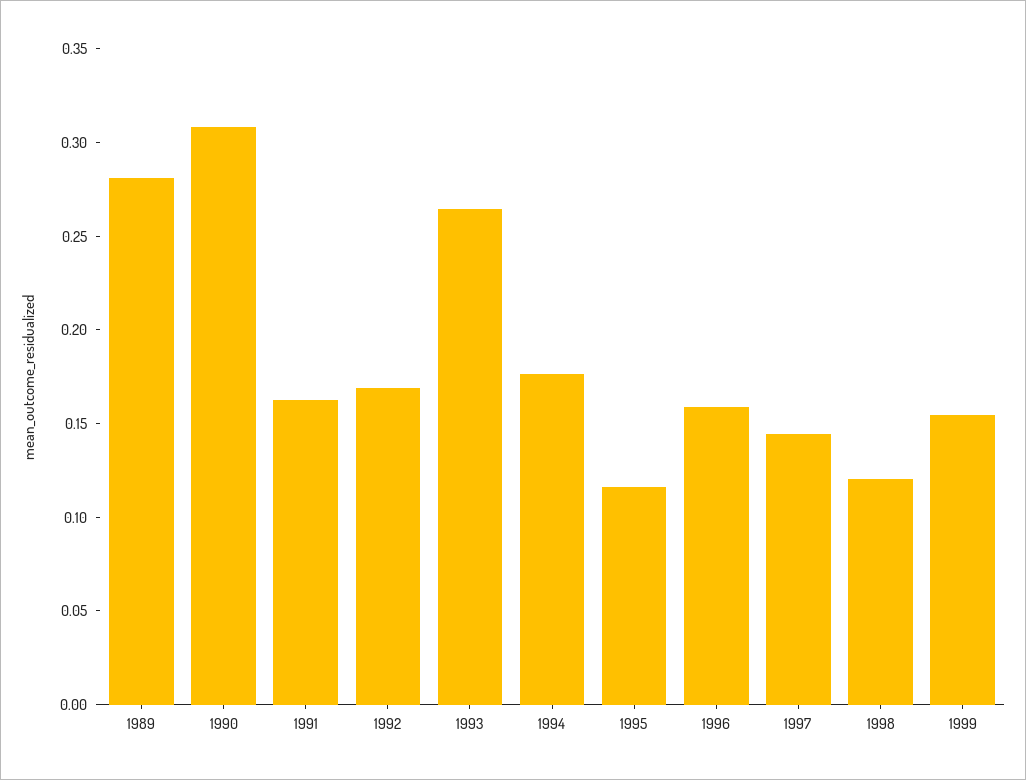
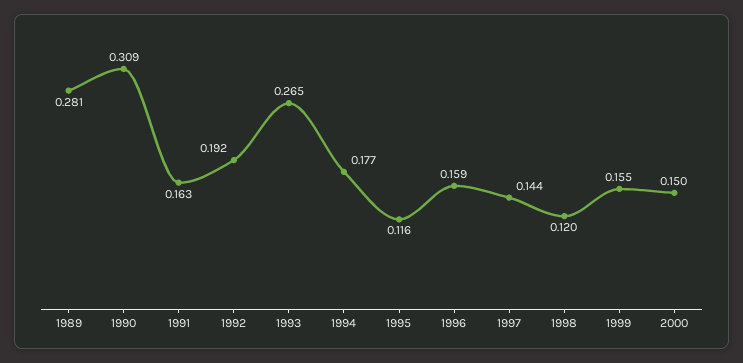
1992: 0.17 -> 0.192
2000: none -> 0.15

